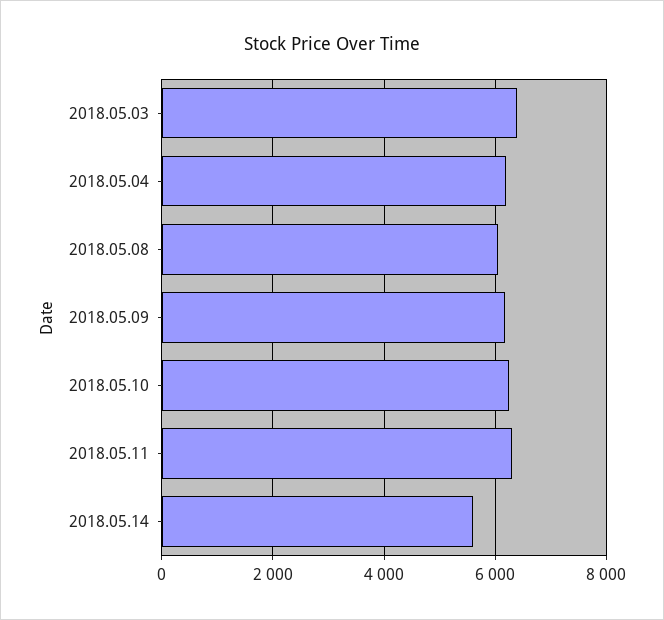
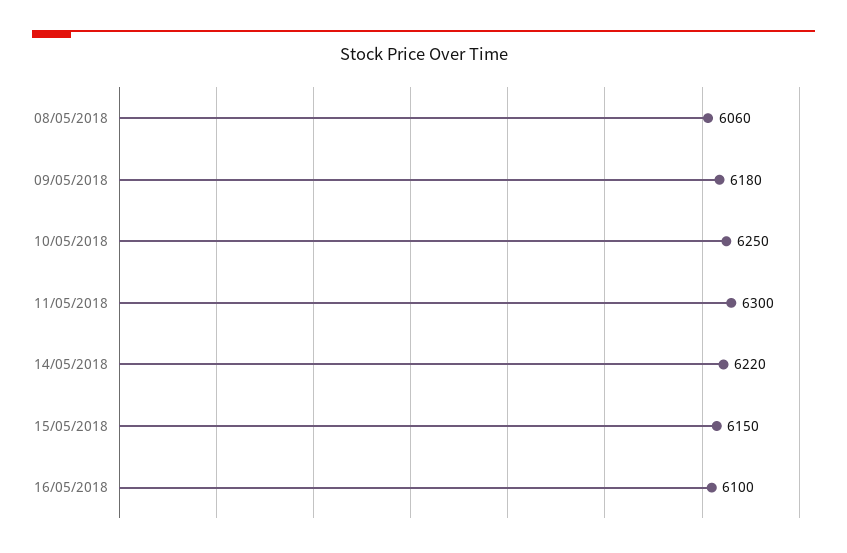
2018.05.03: 6400 -> none
2018.05.04: 6200 -> none
2018.05.14: 5600 -> 6220
15/05/2018: none -> 6150
16/05/2018: none -> 6100

